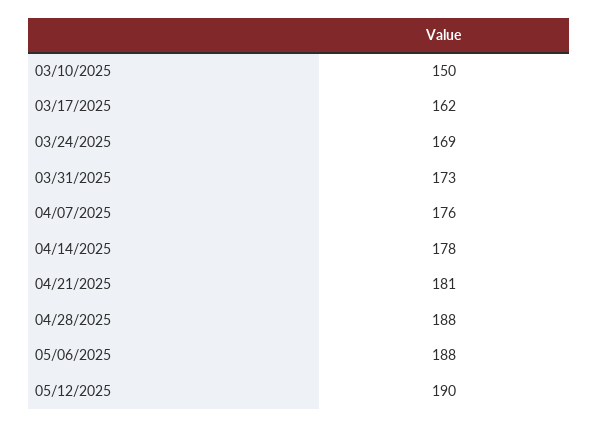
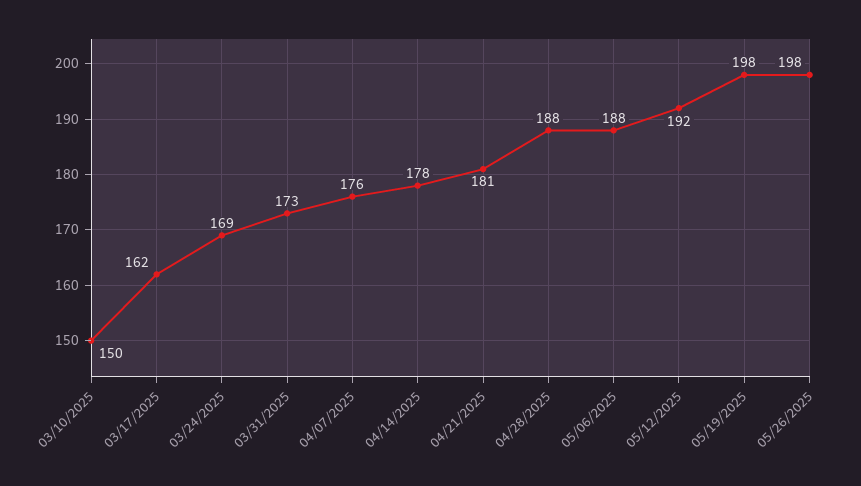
05/12/2025: 190 -> 192
05/19/2025: none -> 198
05/26/2025: none -> 198

